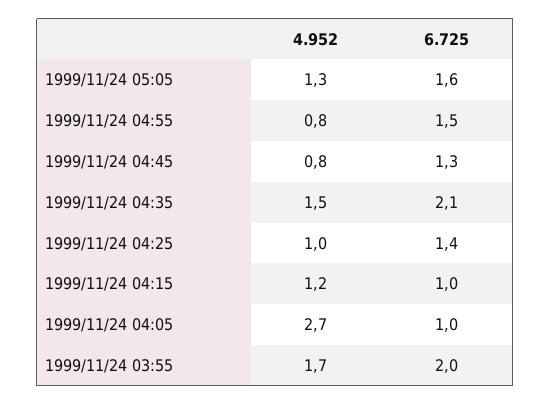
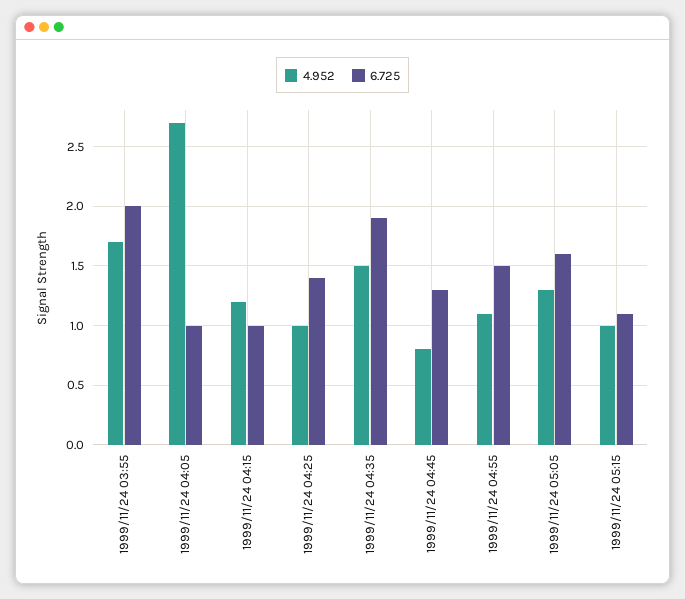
4.952, 1999/11/24 04:55: 0.8 -> 1.1
6.725, 1999/11/24 04:35: 2.1 -> 1.9
4.952, 1999/11/24 05:15: none -> 1
6.725, 1999/11/24 05:15: none -> 1.1

